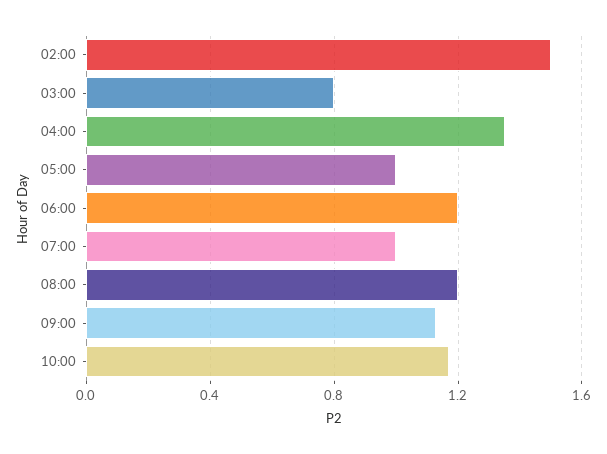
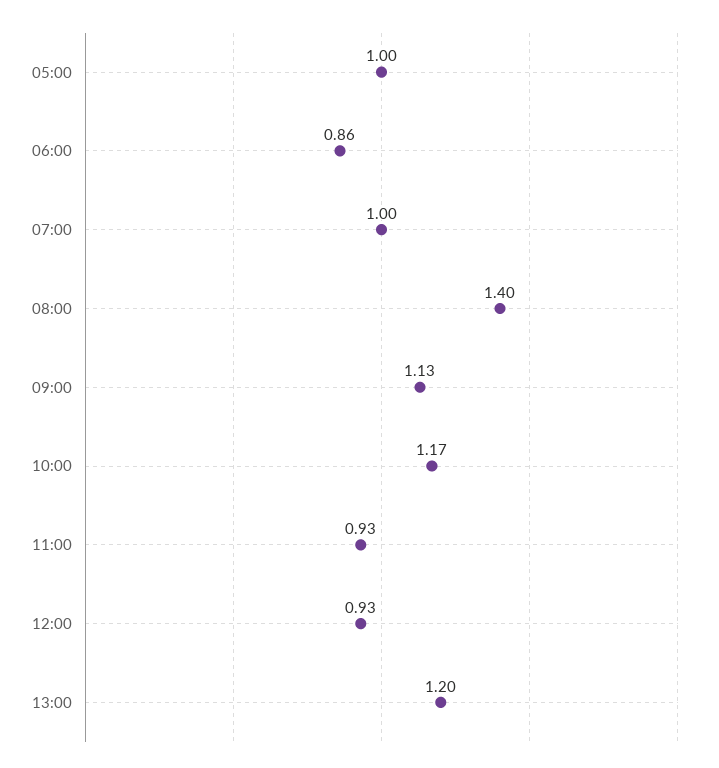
02:00: 1.5 -> none
03:00: 0.8 -> none
04:00: 1.35 -> none
06:00: 1.2 -> 0.86
08:00: 1.2 -> 1.4
11:00: none -> 0.93
12:00: none -> 0.93
13:00: none -> 1.2

